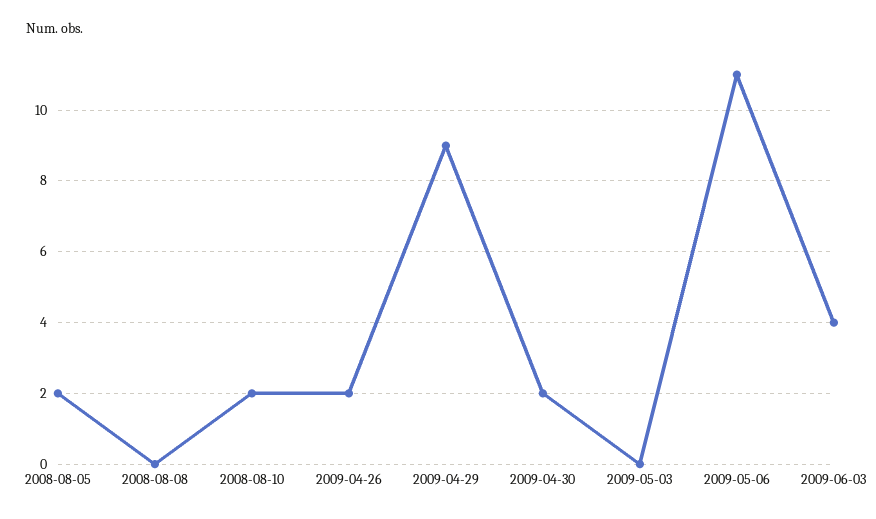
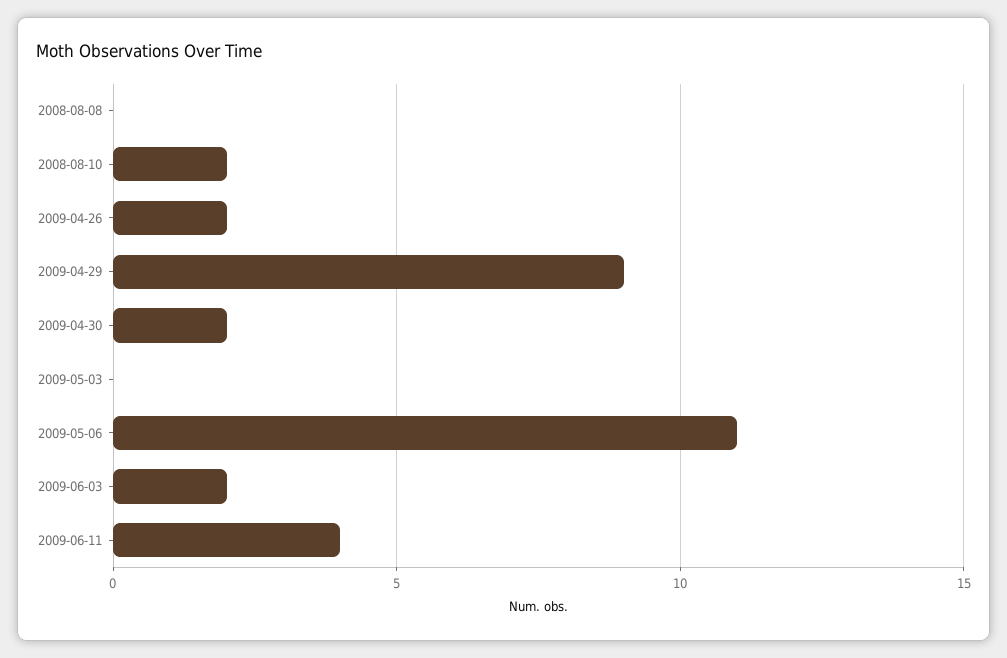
2008-08-05: 2 -> none
2009-06-03: 4 -> 2
2009-06-11: none -> 4

